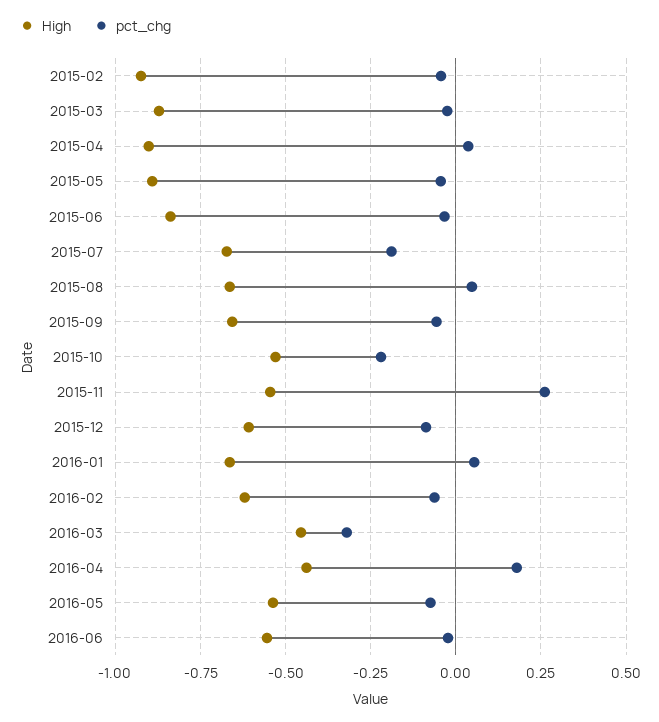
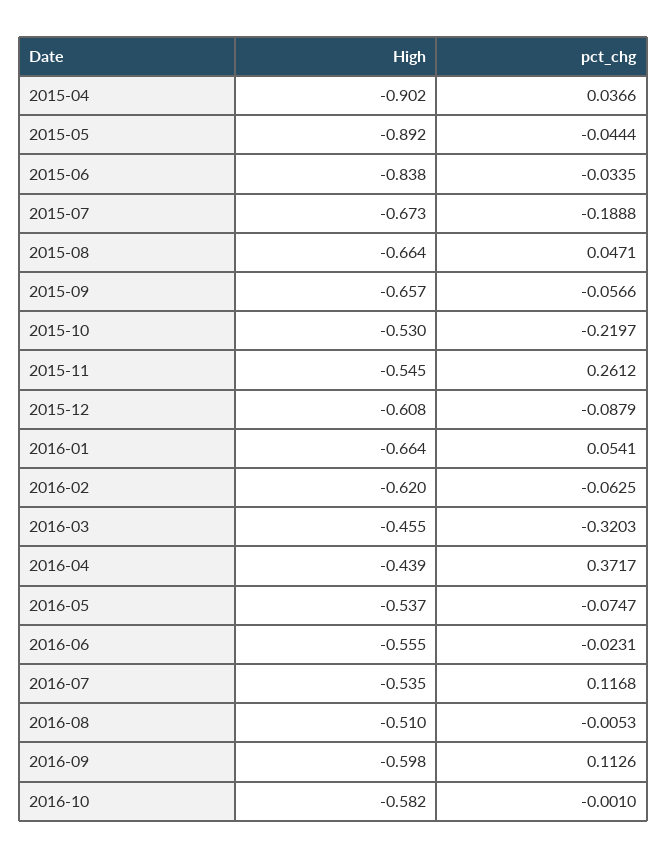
High, 2015-02: -0.925 -> none
pct_chg, 2015-02: -0.05 -> none
High, 2015-03: -0.875 -> none
pct_chg, 2015-03: -0.025 -> none
pct_chg, 2016-04: 0.175 -> 0.3717
High, 2016-07: none -> -0.535
pct_chg, 2016-07: none -> 0.1168
High, 2016-08: none -> -0.51
pct_chg, 2016-08: none -> -0.0053
High, 2016-09: none -> -0.598
pct_chg, 2016-09: none -> 0.1126
High, 2016-10: none -> -0.582
pct_chg, 2016-10: none -> -0.001

